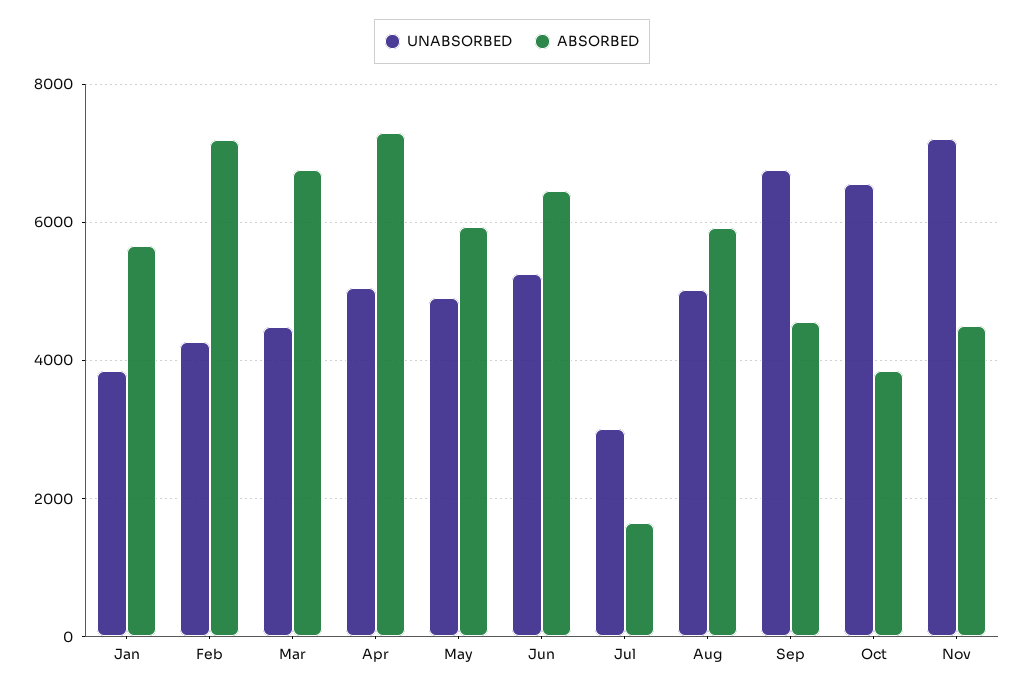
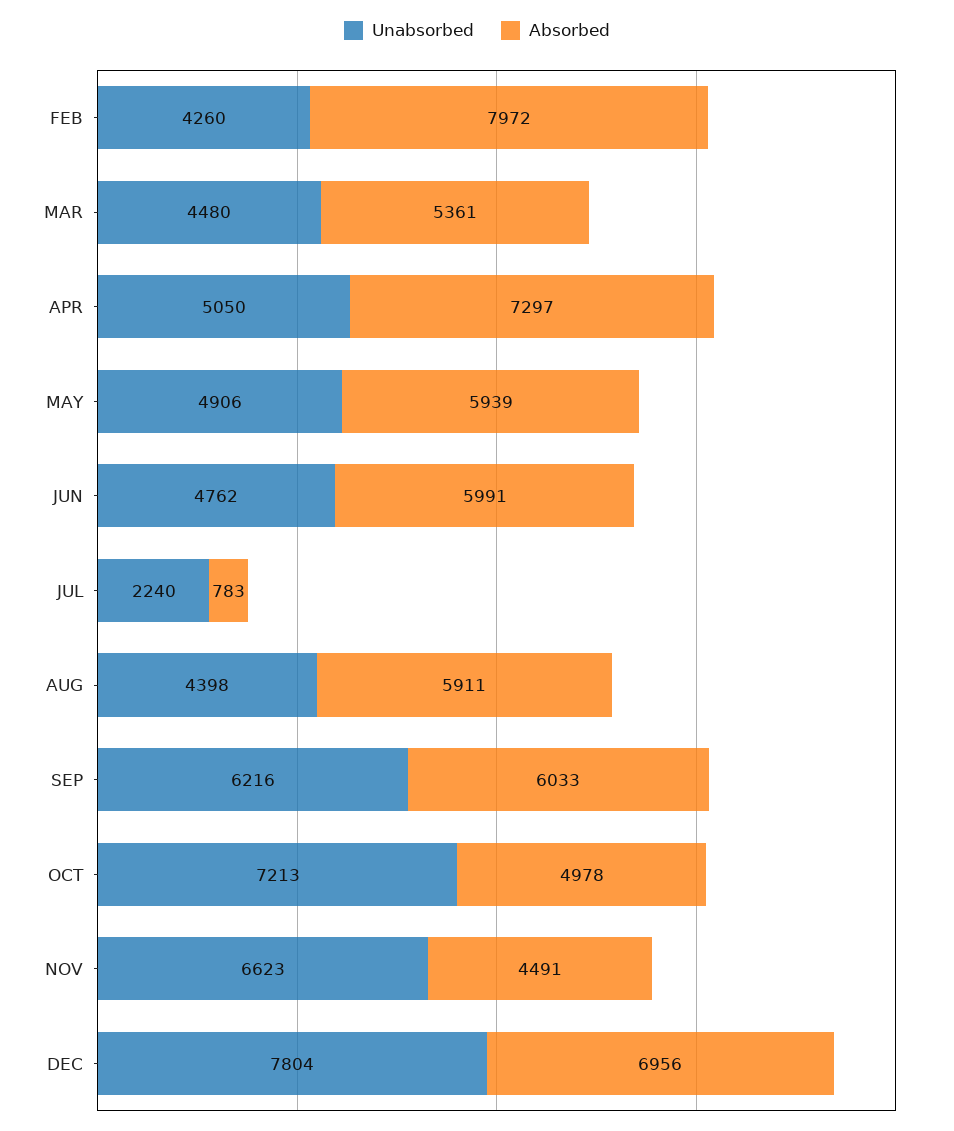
UNABSORBED, Jan: 3800 -> none
ABSORBED, Jan: 5600 -> none
ABSORBED, Feb: 7200 -> 7972
ABSORBED, Mar: 6800 -> 5361
UNABSORBED, Jun: 5200 -> 4762
ABSORBED, Jun: 6400 -> 5991
UNABSORBED, Jul: 3000 -> 2240
ABSORBED, Jul: 1600 -> 783
UNABSORBED, Aug: 5000 -> 4398
UNABSORBED, Sep: 6800 -> 6216
ABSORBED, Sep: 4600 -> 6033
UNABSORBED, Oct: 6600 -> 7213
ABSORBED, Oct: 3800 -> 4978
UNABSORBED, Nov: 7200 -> 6623
UNABSORBED, DEC: none -> 7804
ABSORBED, DEC: none -> 6956

